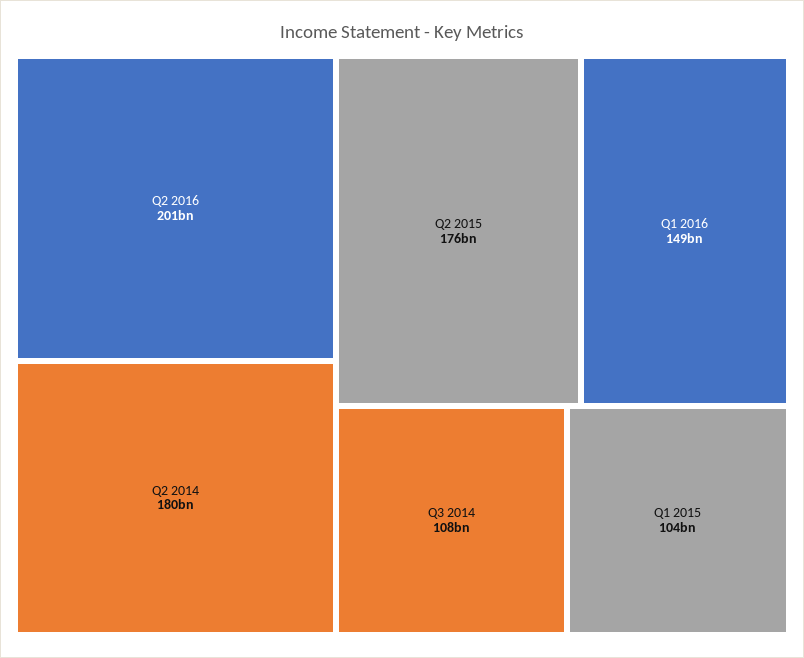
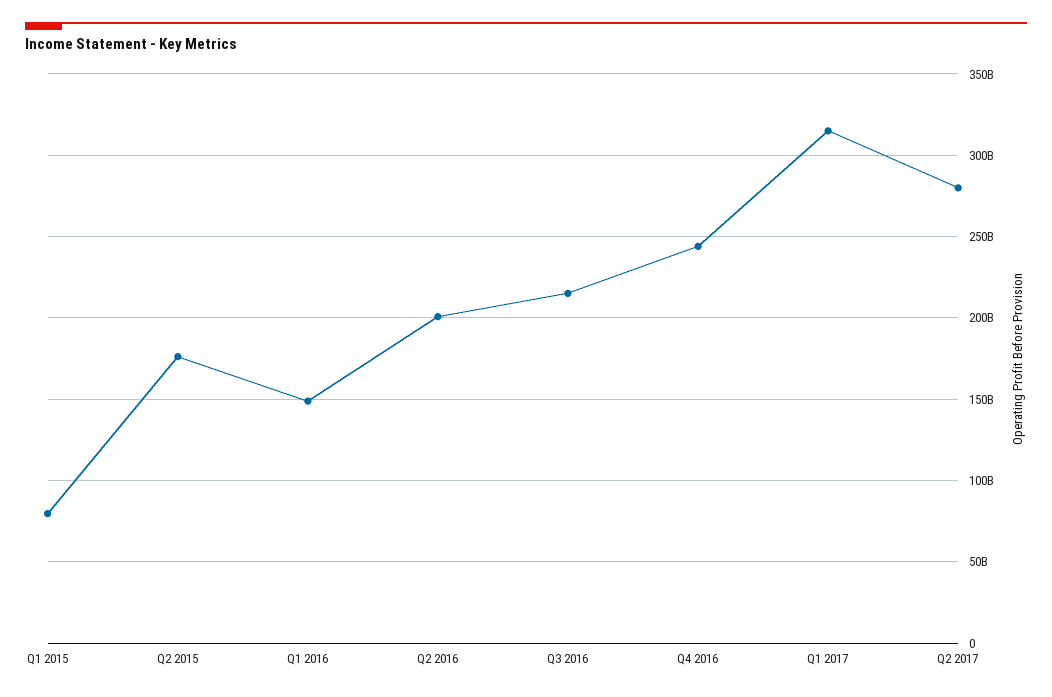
Q2 2014: 180000000000 -> none
Q3 2014: 108000000000 -> none
Q1 2015: 104000000000 -> 80000000000
Q3 2016: none -> 215000000000
Q4 2016: none -> 245000000000
Q1 2017: none -> 315000000000
Q2 2017: none -> 280000000000

